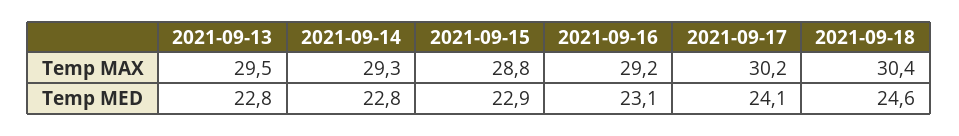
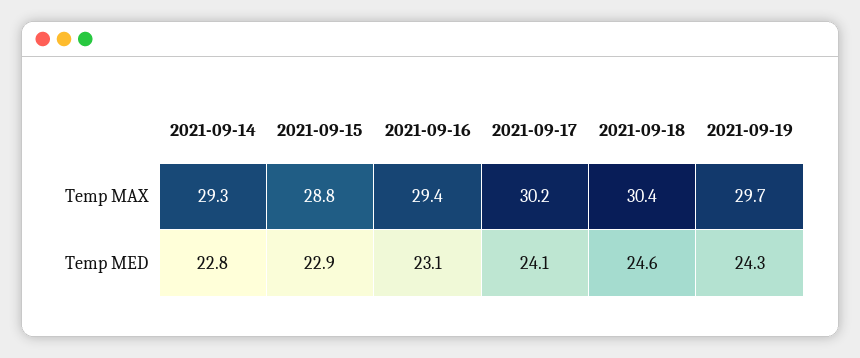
2021-09-13, Temp MAX: 29.5 -> none
2021-09-16, Temp MAX: 29.2 -> 29.4
2021-09-13, Temp MED: 22.8 -> none
2021-09-19, Temp MAX: none -> 29.7
2021-09-19, Temp MED: none -> 24.3

